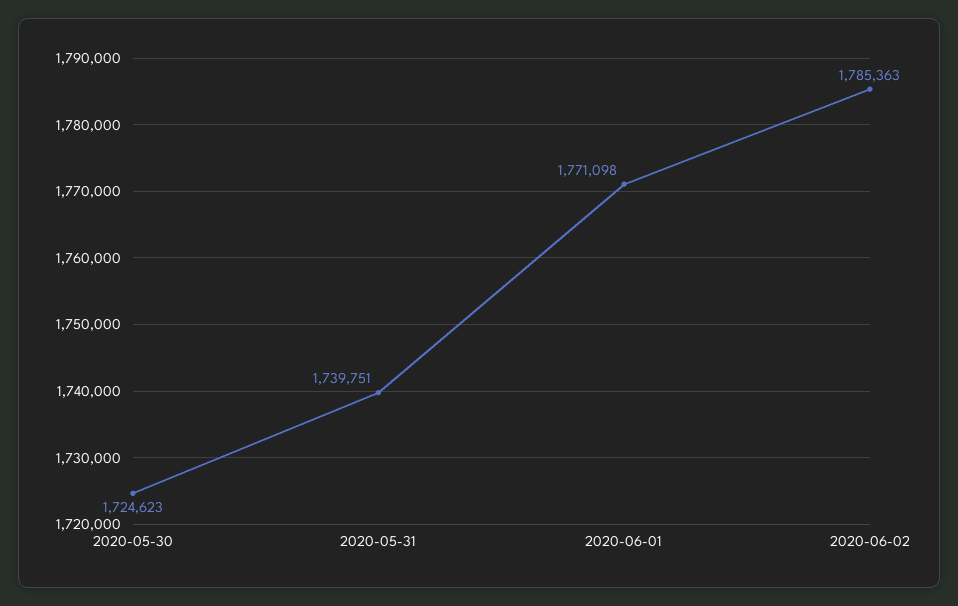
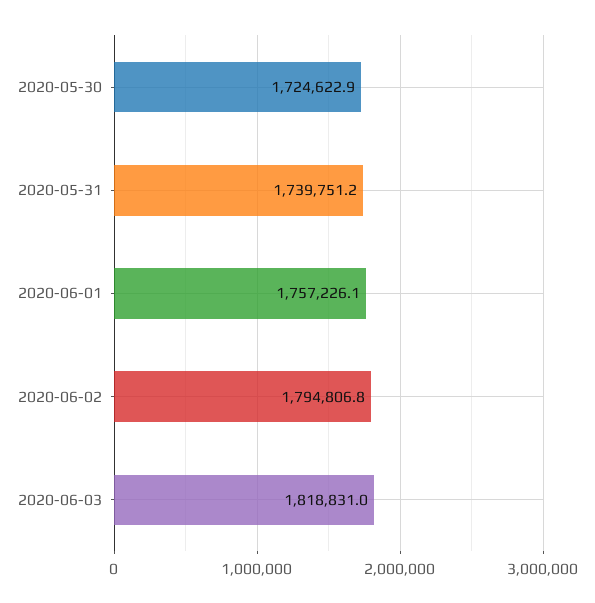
2020-06-01: 1771098 -> 1757226.1
2020-06-02: 1785363 -> 1794806.8
2020-06-03: none -> 1818831

